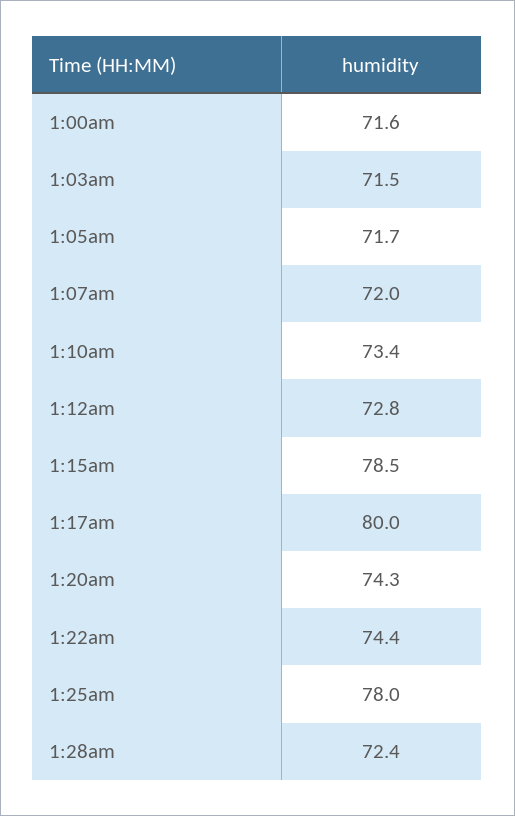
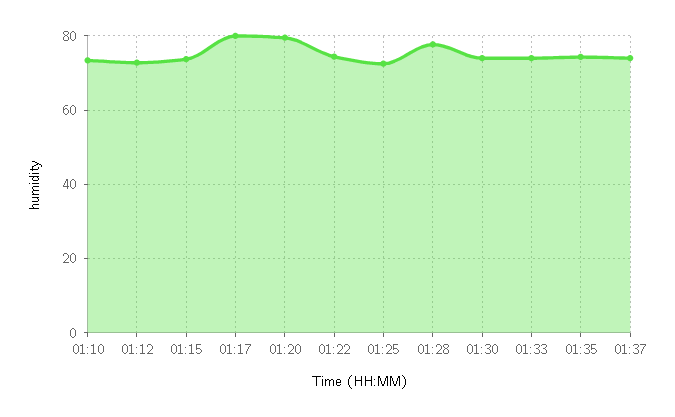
1:00am: 71.6 -> none
1:03am: 71.5 -> none
1:05am: 71.7 -> none
1:07am: 72 -> none
1:15am: 78.5 -> 74
1:20am: 74.3 -> 80
1:25am: 78 -> 72
1:28am: 72.4 -> 78
01:30: none -> 74
01:33: none -> 74
01:35: none -> 74
01:37: none -> 74

